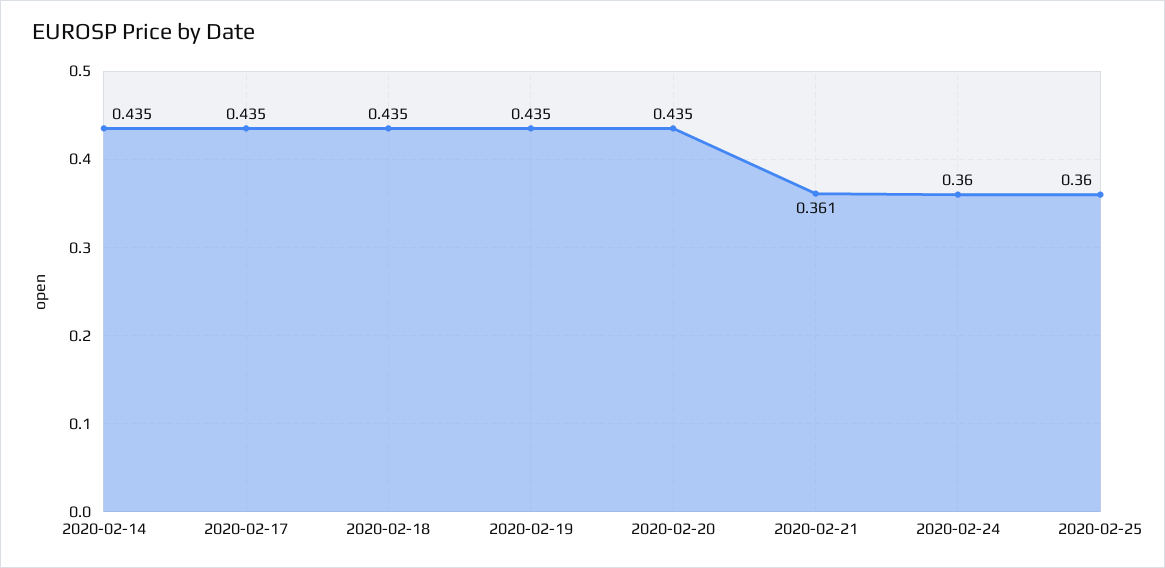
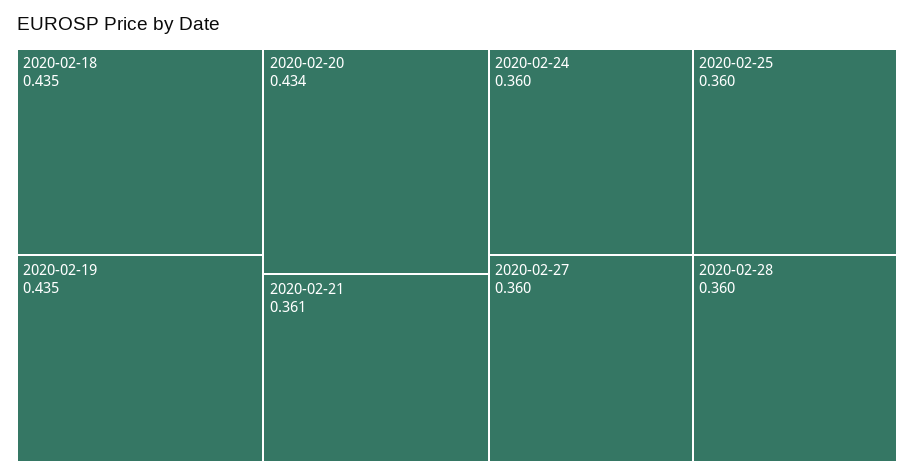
2020-02-14: 0.435 -> none
2020-02-17: 0.435 -> none
2020-02-20: 0.435 -> 0.434
2020-02-27: none -> 0.36
2020-02-28: none -> 0.36

